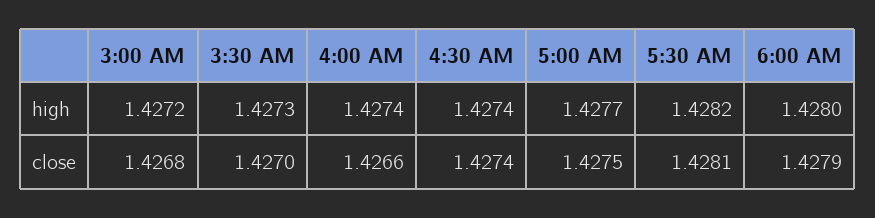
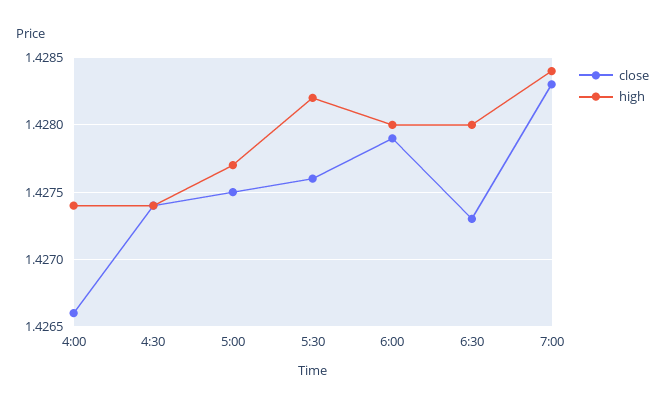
high, 3:00 AM: 1.4272 -> none
high, 3:30 AM: 1.4273 -> none
close, 3:00 AM: 1.4268 -> none
close, 3:30 AM: 1.427 -> none
close, 5:30 AM: 1.4281 -> 1.4276
close, 6:30: none -> 1.4273
high, 6:30: none -> 1.428
close, 7:00: none -> 1.4283
high, 7:00: none -> 1.4284

